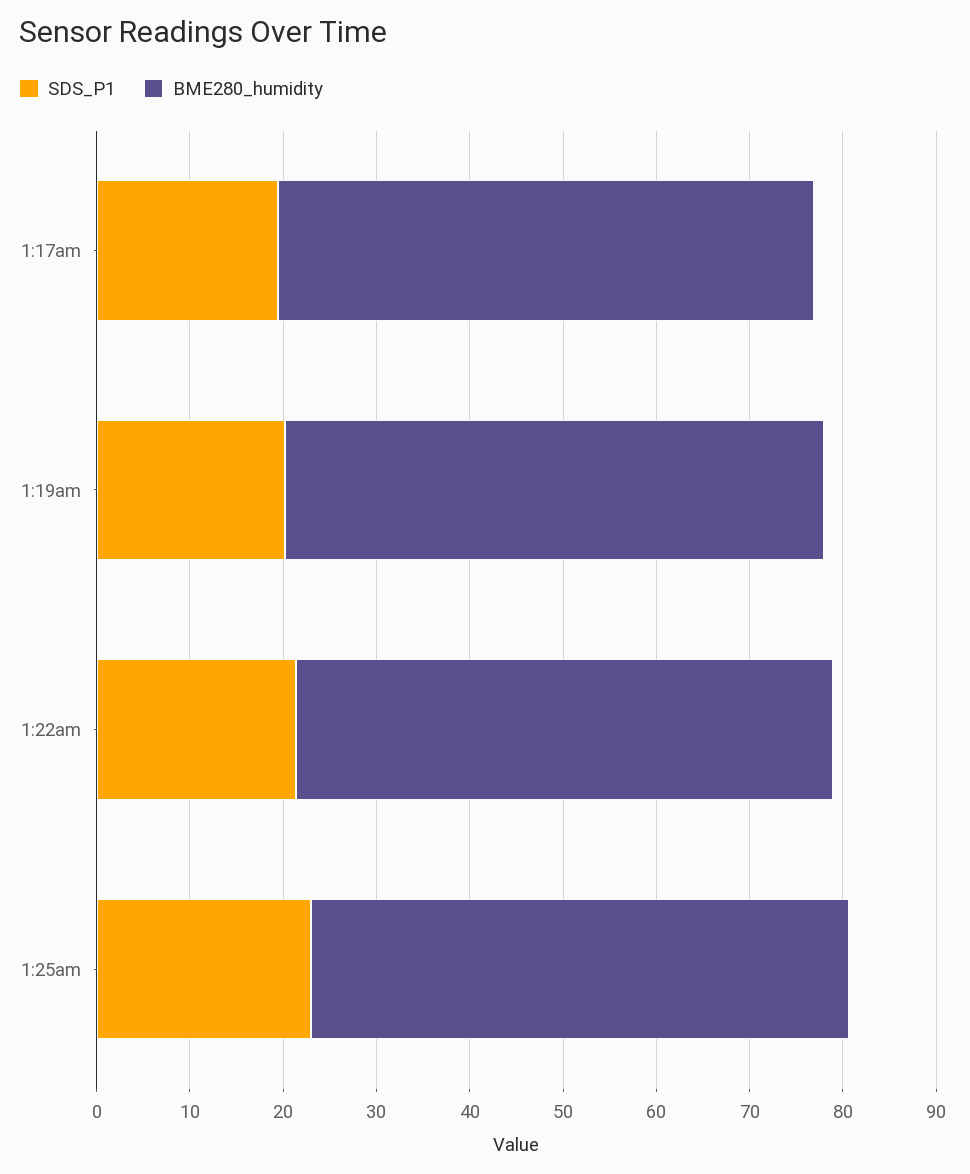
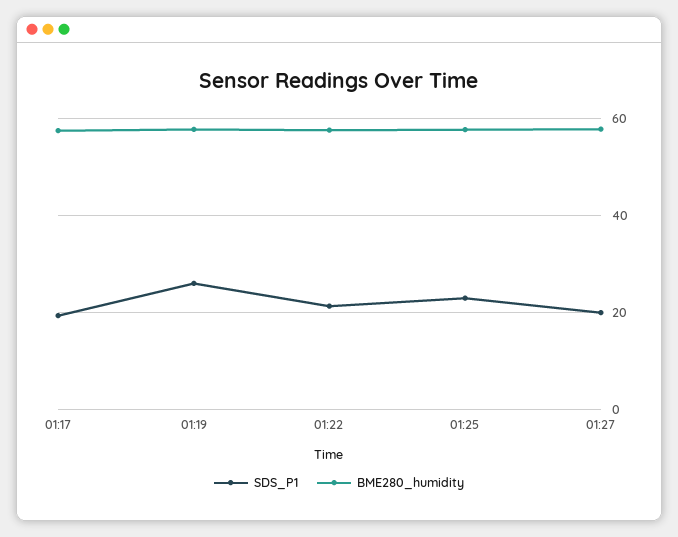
SDS_P1, 1:19am: 20 -> 26
SDS_P1, 01:27: none -> 20
BME280_humidity, 01:27: none -> 58

